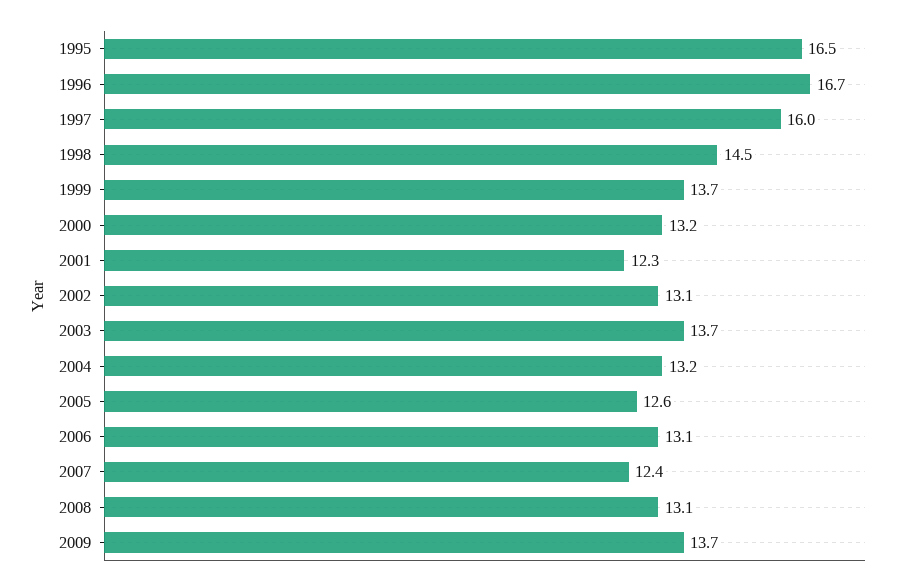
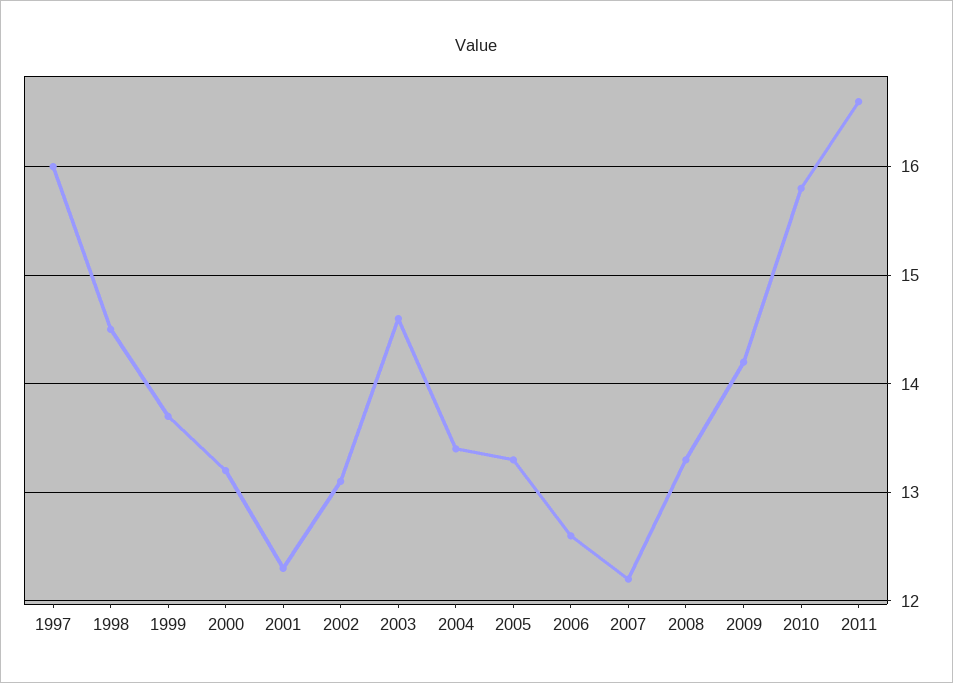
1995: 16.5 -> none
1996: 16.7 -> none
2003: 13.7 -> 14.6
2004: 13.2 -> 13.4
2005: 12.6 -> 13.3
2006: 13.1 -> 12.6
2007: 12.4 -> 12.2
2008: 13.1 -> 13.3
2009: 13.7 -> 14.2
2010: none -> 15.8
2011: none -> 16.6

